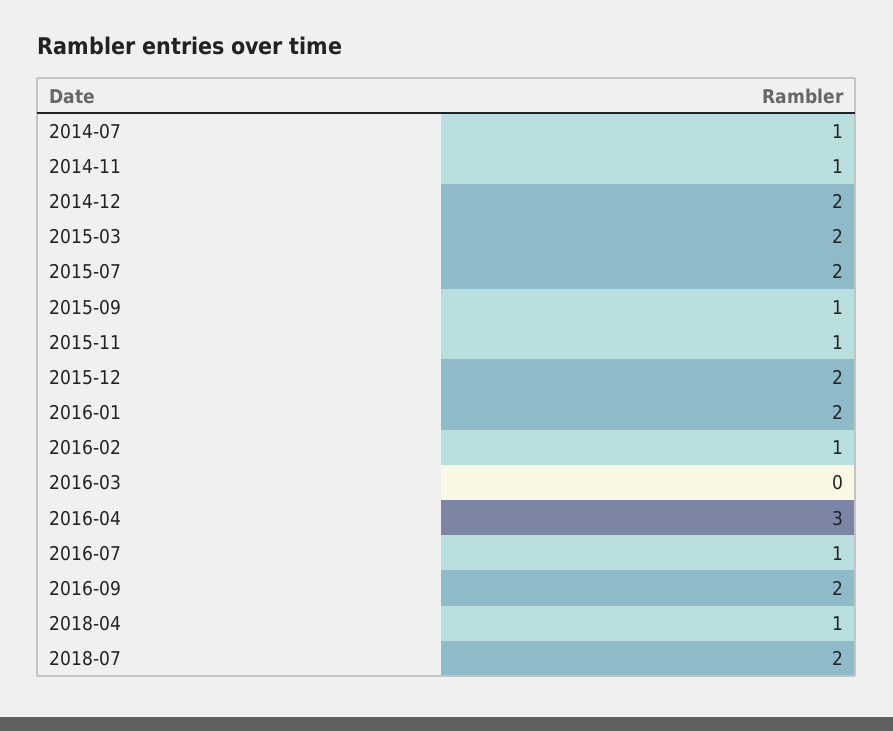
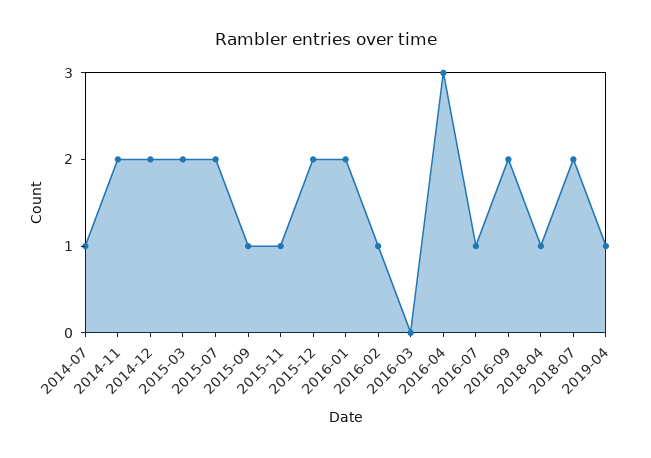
2014-11: 1 -> 2
2019-04: none -> 1

